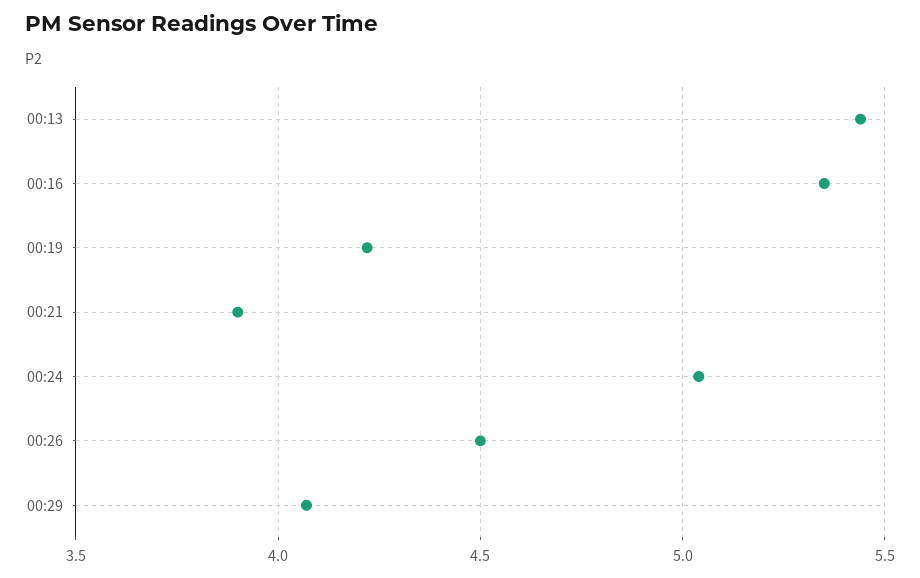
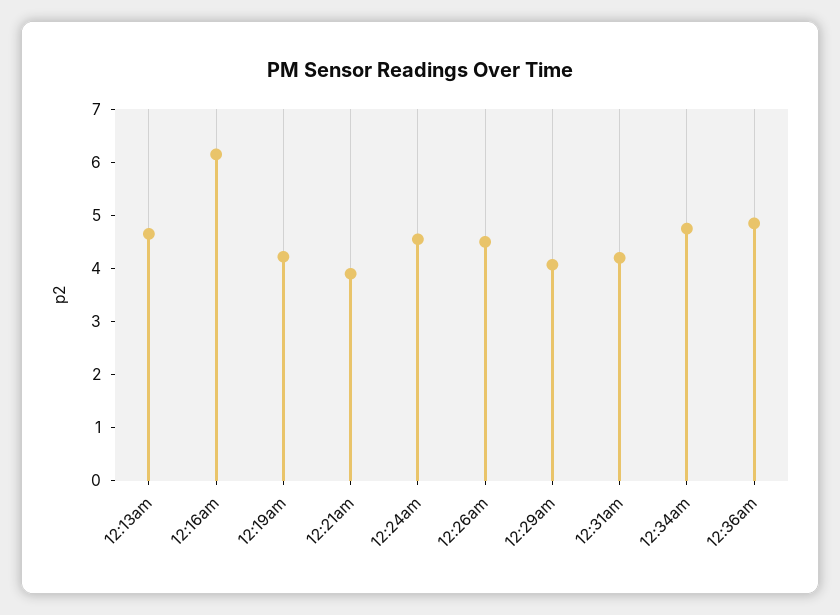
00:13: 5.45 -> 4.6
00:16: 5.35 -> 6.2
00:24: 5.05 -> 4.6
12:31am: none -> 4.2
12:34am: none -> 4.8
12:36am: none -> 4.8

